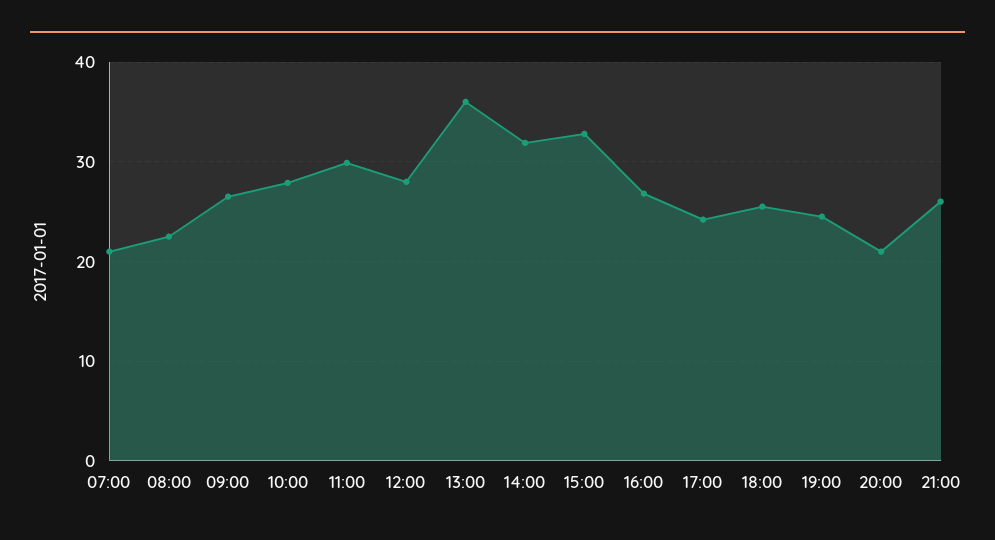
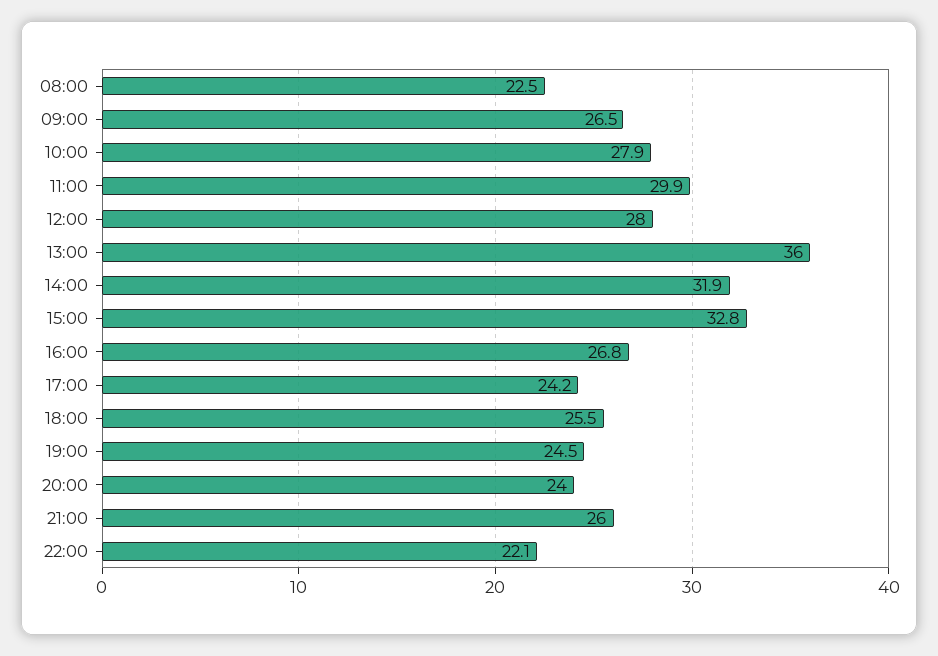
07:00: 21 -> none
20:00: 21 -> 24
22:00: none -> 22.1

